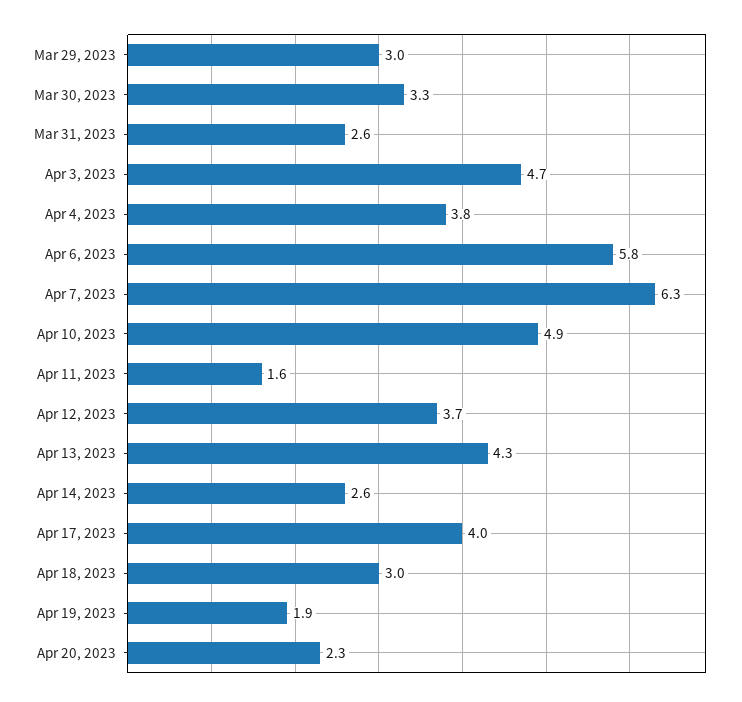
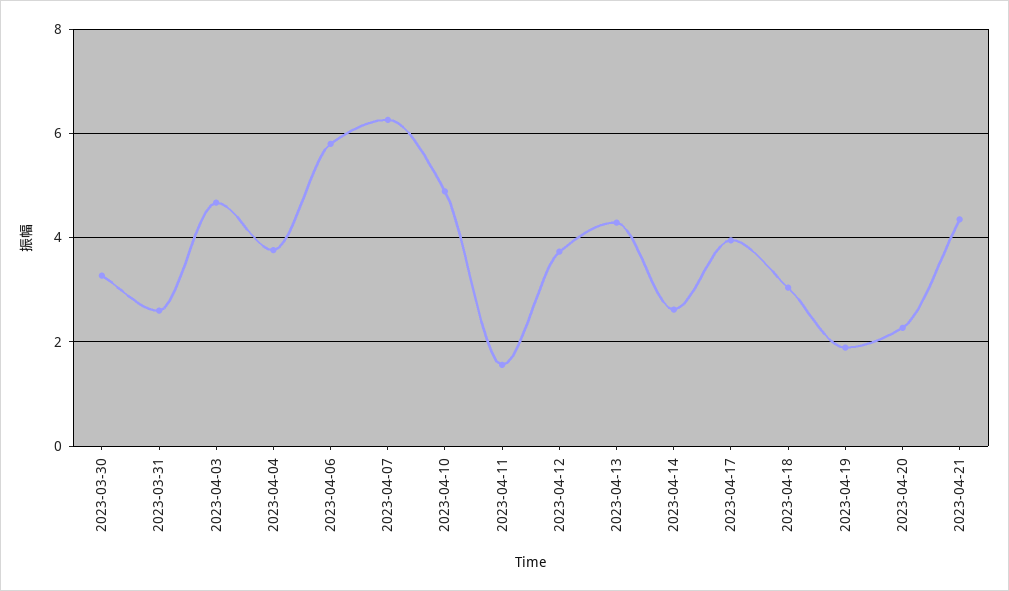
Mar 29, 2023: 3 -> none
2023-04-21: none -> 4.4

